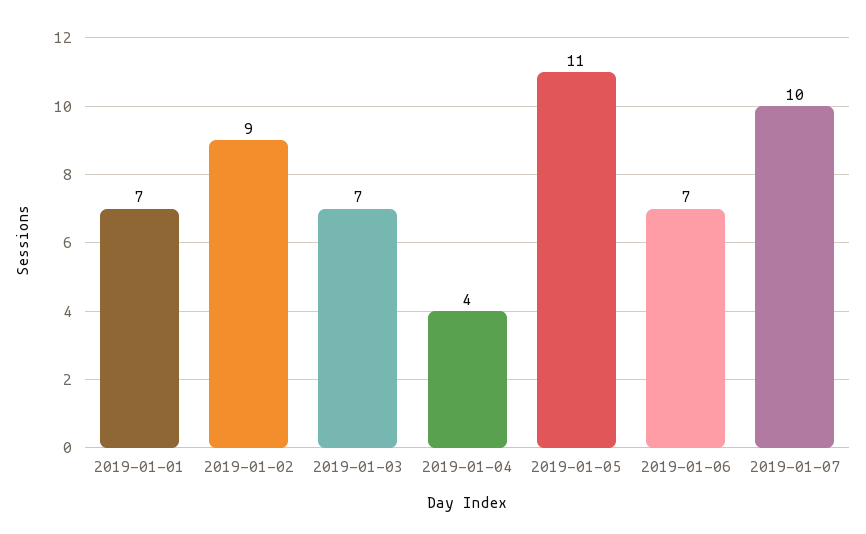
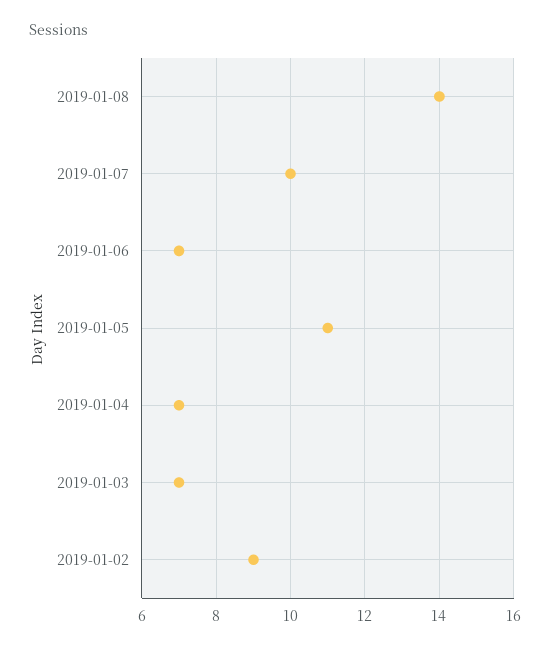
2019-01-01: 7 -> none
2019-01-04: 4 -> 7
2019-01-08: none -> 14

